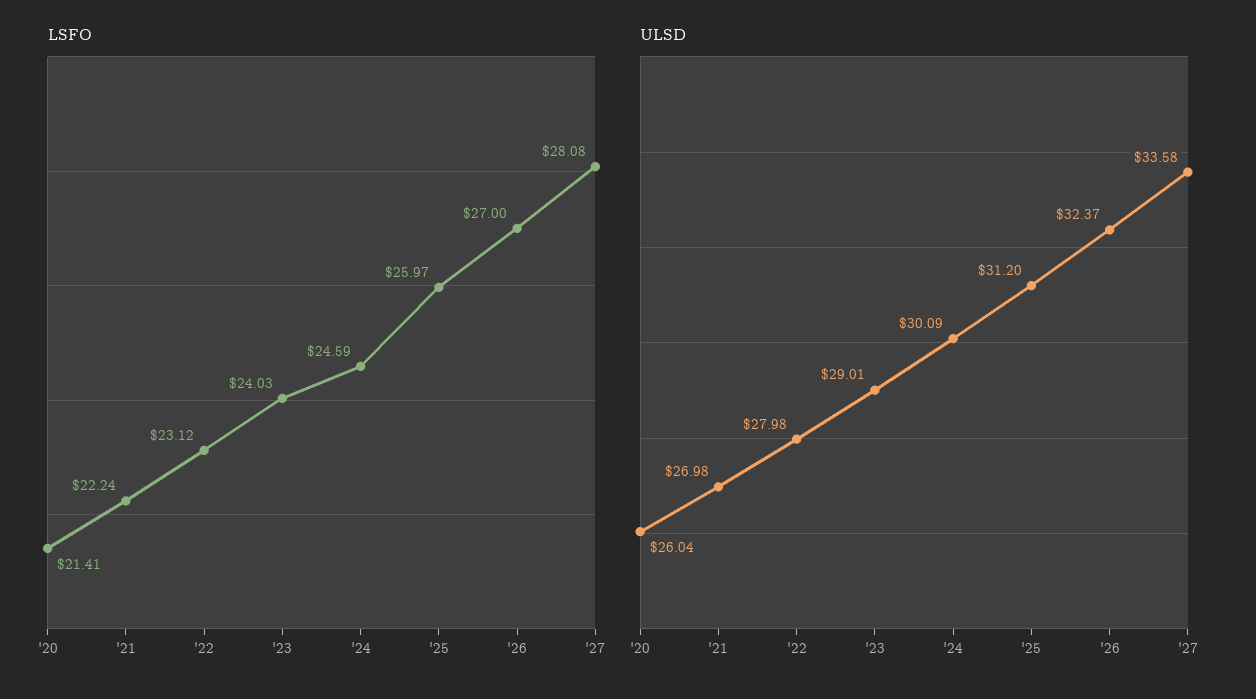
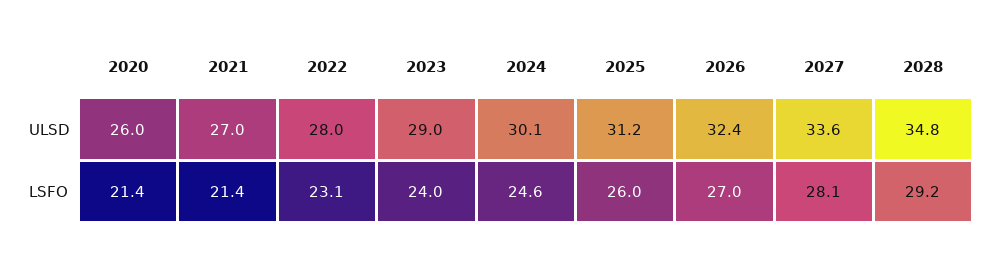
LSFO, '21: 22.24 -> 21.4
ULSD, 2028: none -> 34.8
LSFO, 2028: none -> 29.2

